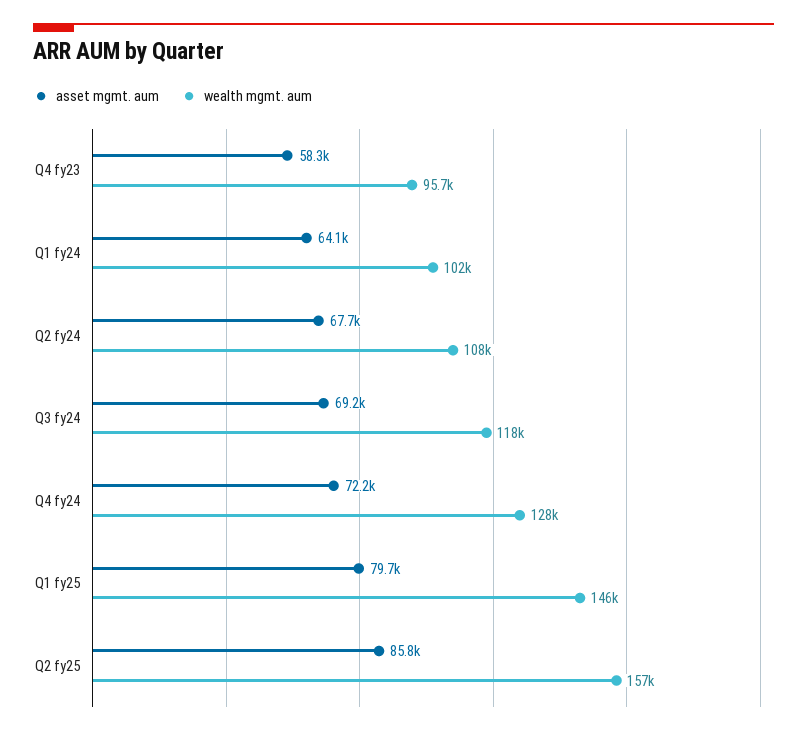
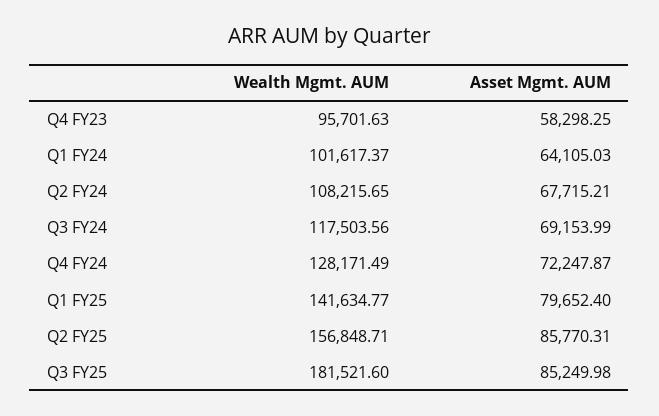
wealth mgmt. aum, Q1 fy25: 146000 -> 141634.77
wealth mgmt. aum, Q3 FY25: none -> 181521.6
asset mgmt. aum, Q3 FY25: none -> 85249.98

